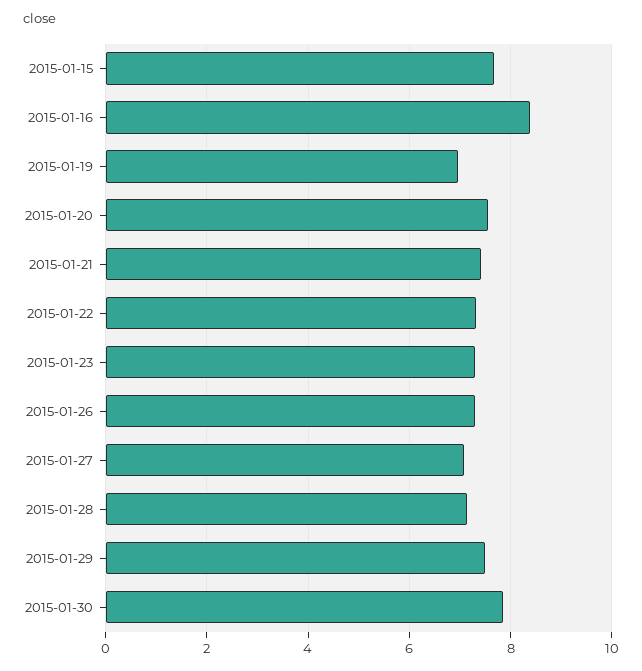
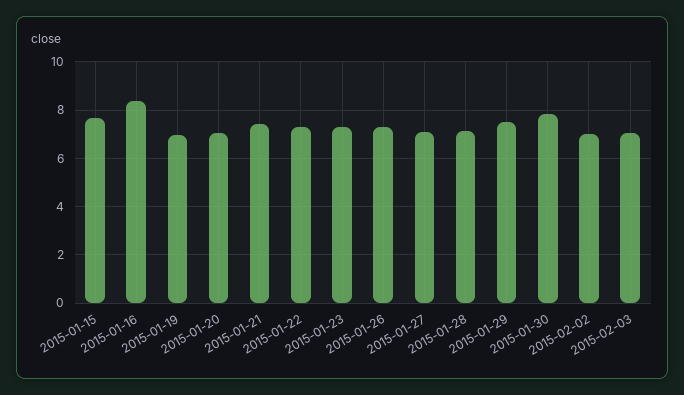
2015-01-20: 7.6 -> 7
2015-02-02: none -> 7
2015-02-03: none -> 7

